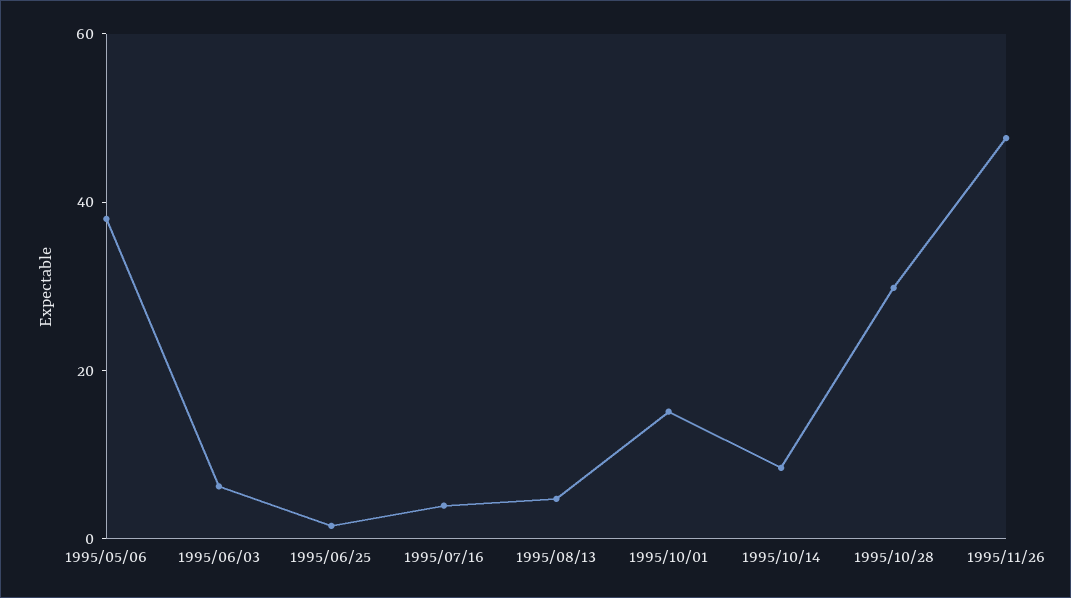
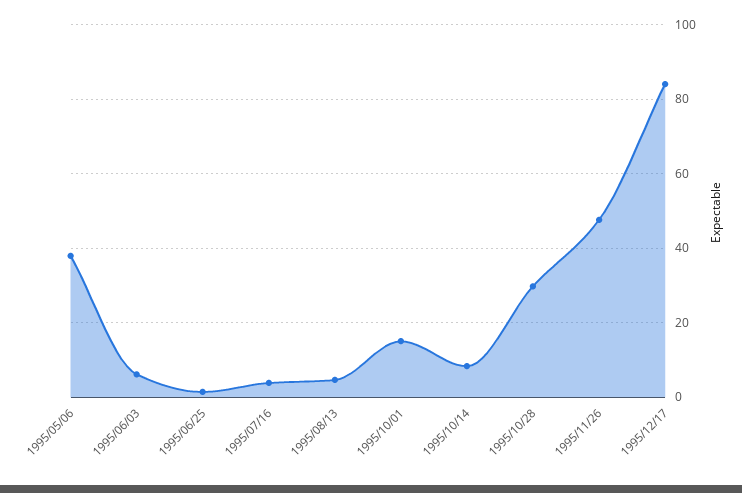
1995/12/17: none -> 84

